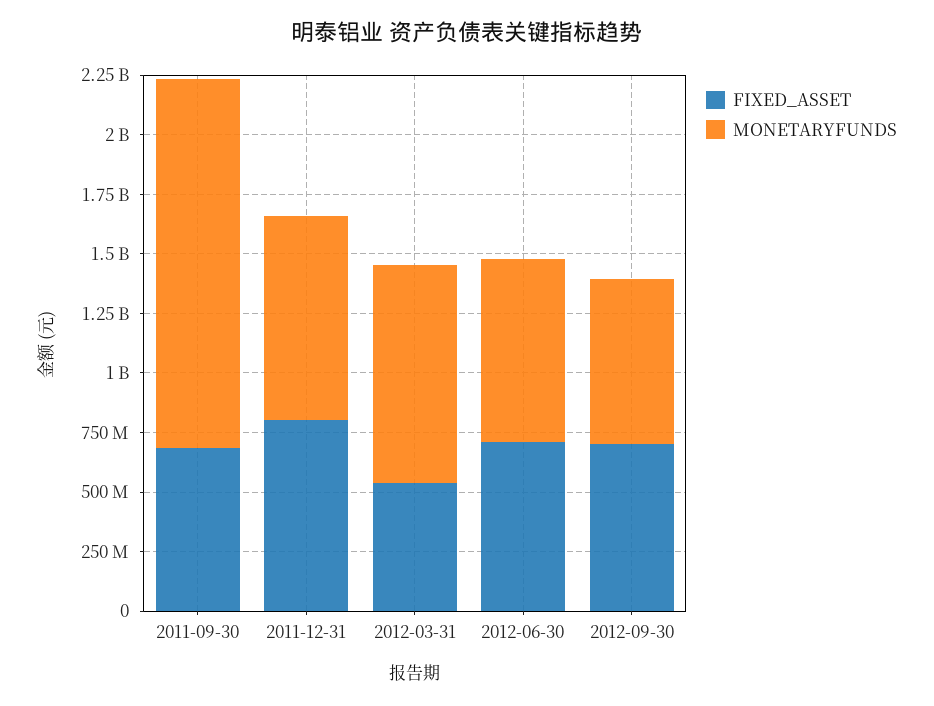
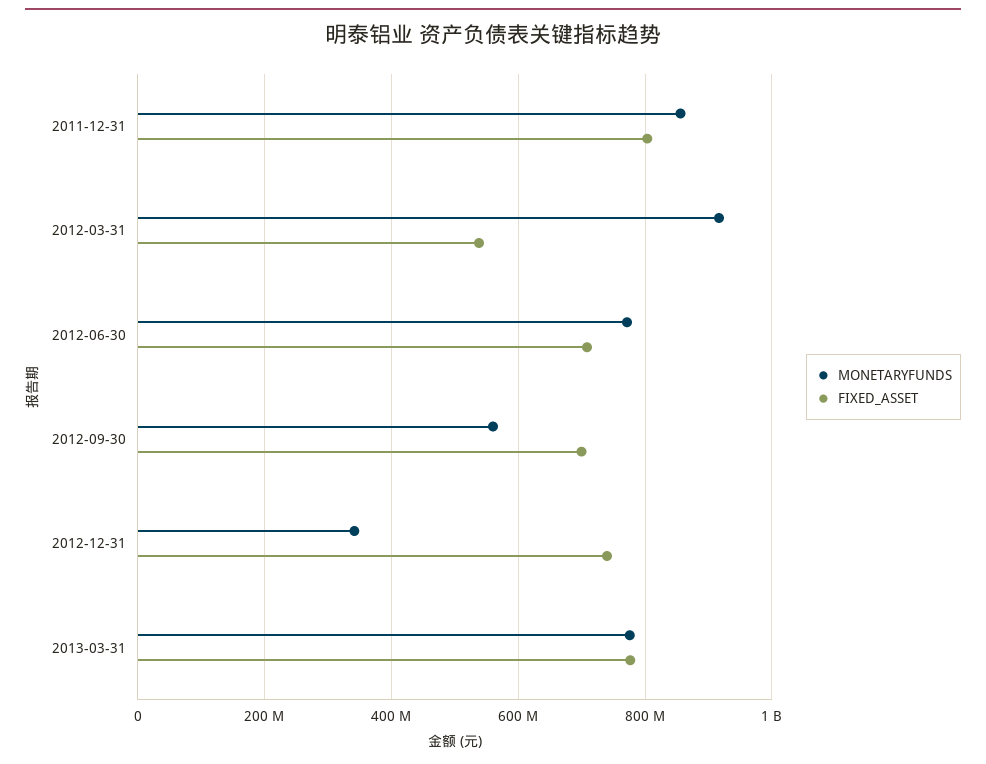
FIXED_ASSET, 2011-09-30: 700000000 -> none
MONETARYFUNDS, 2011-09-30: 1550000000 -> none
MONETARYFUNDS, 2012-09-30: 700000000 -> 560000000
MONETARYFUNDS, 2012-12-31: none -> 340000000
FIXED_ASSET, 2012-12-31: none -> 740000000
MONETARYFUNDS, 2013-03-31: none -> 780000000
FIXED_ASSET, 2013-03-31: none -> 780000000

